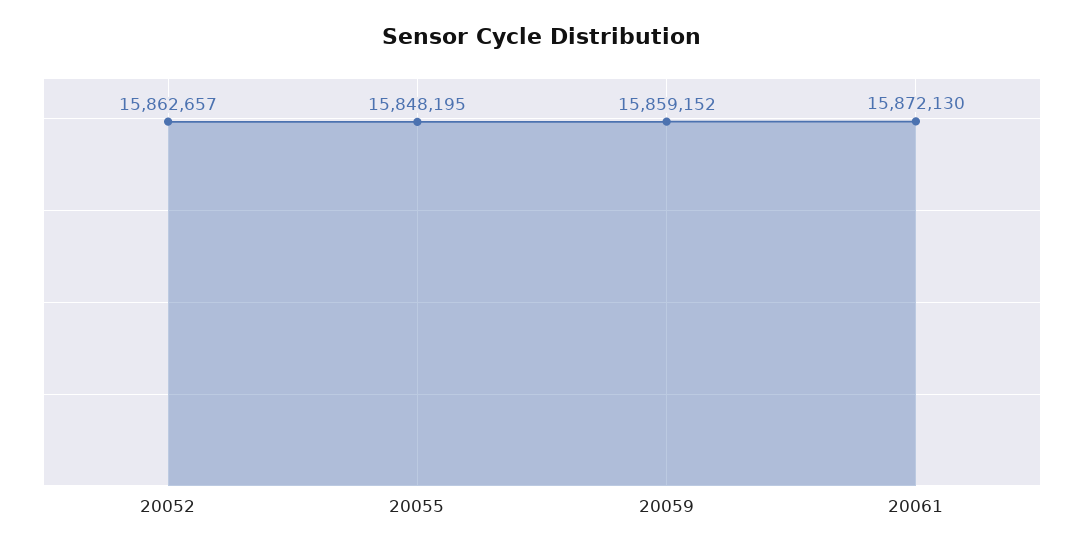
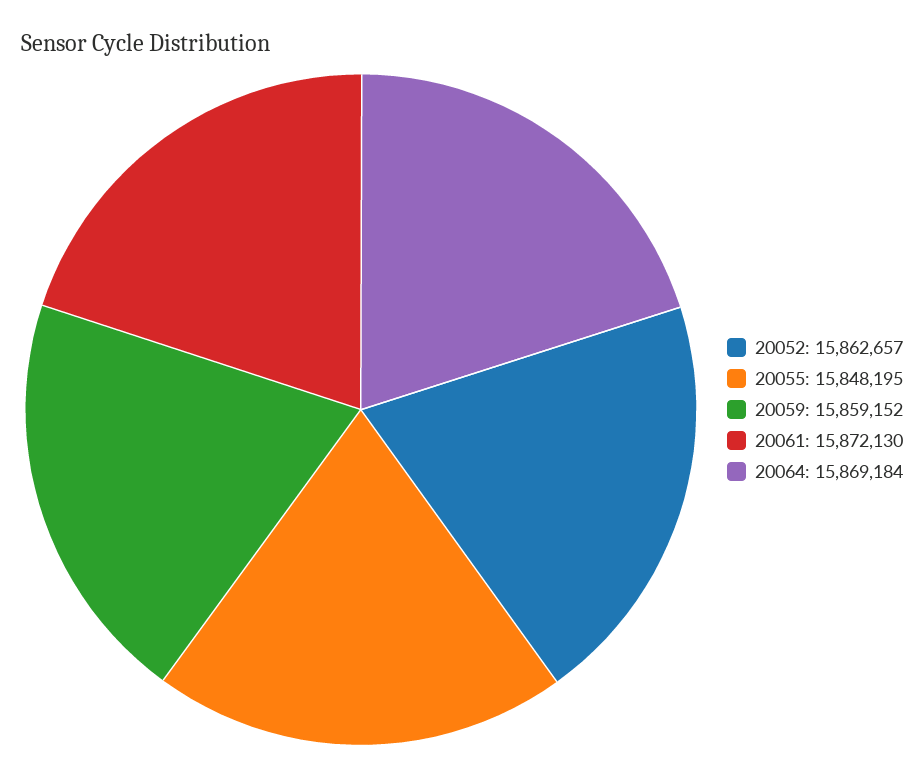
20064: none -> 15869184

